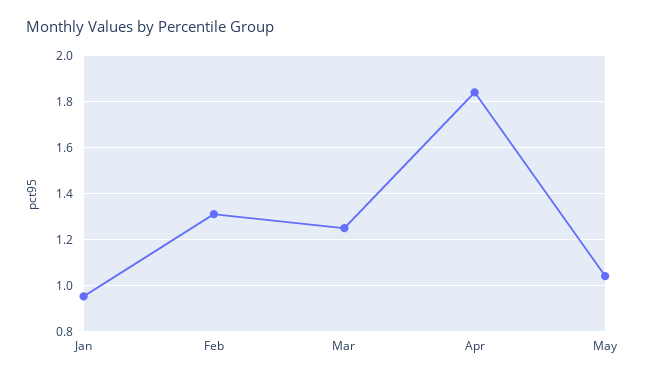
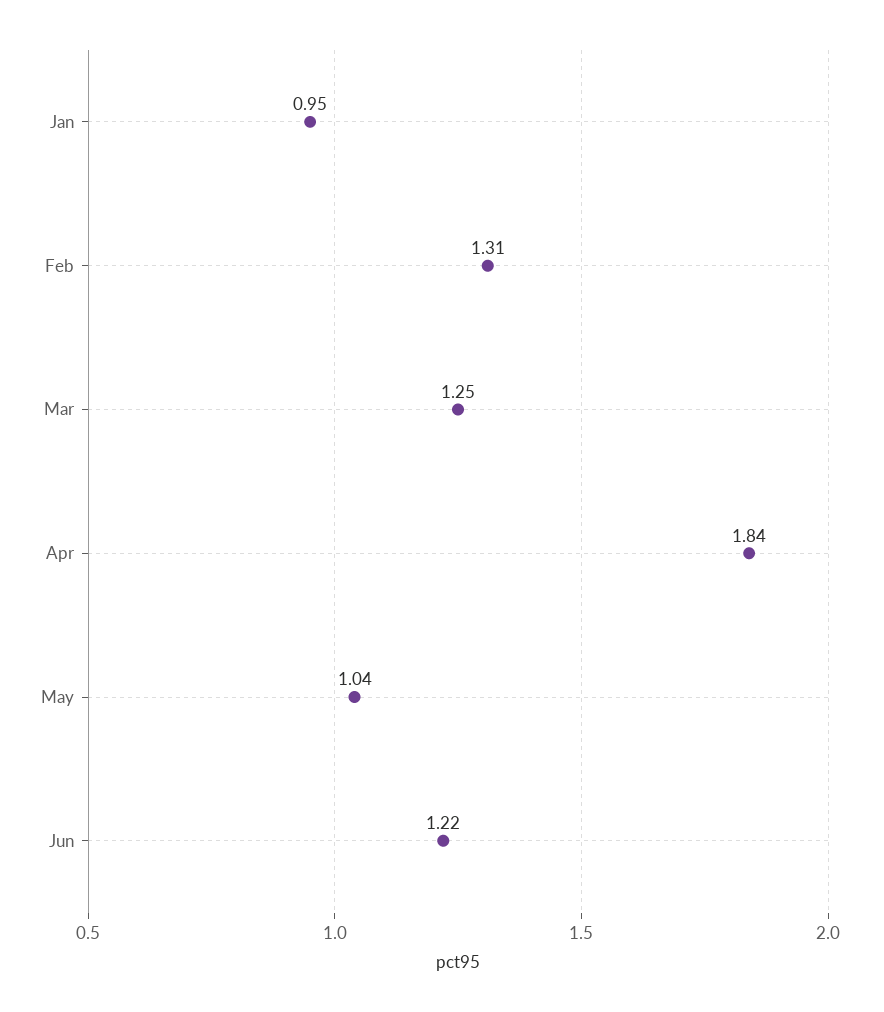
Jun: none -> 1.22

